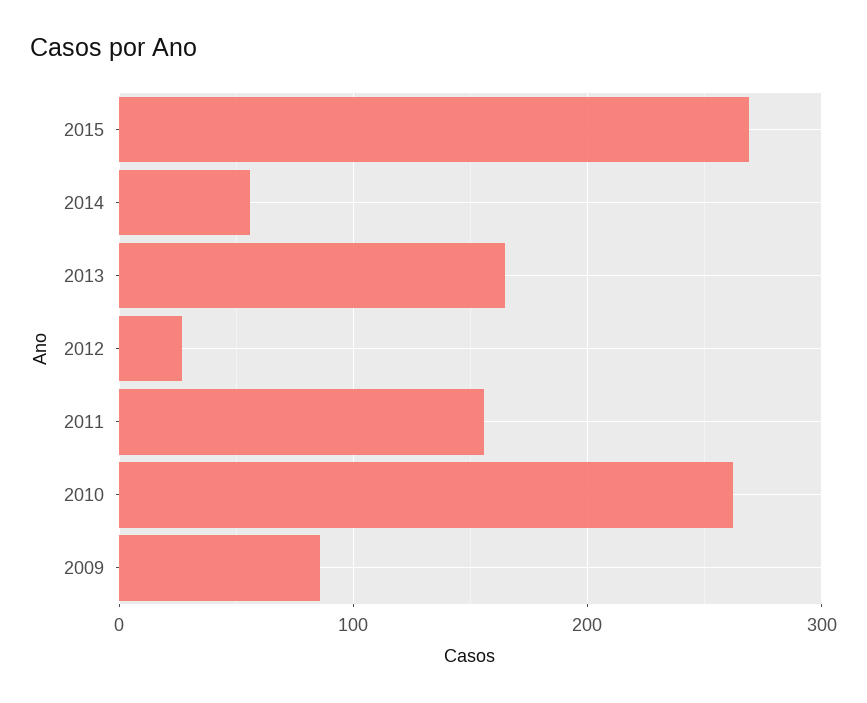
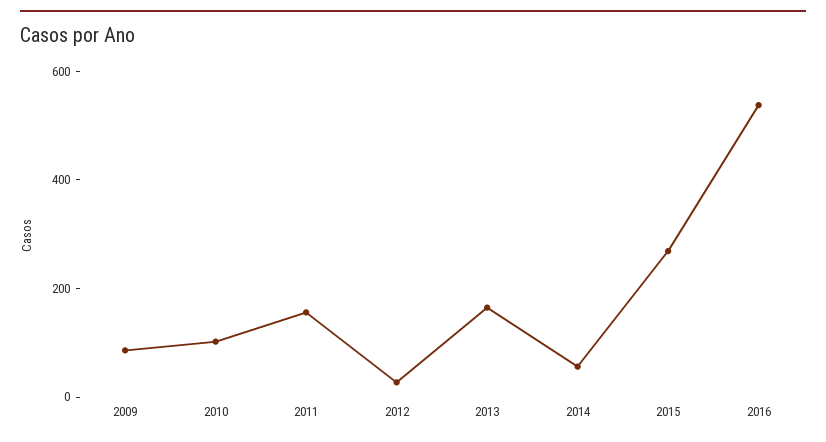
2010: 260 -> 100
2016: none -> 550

